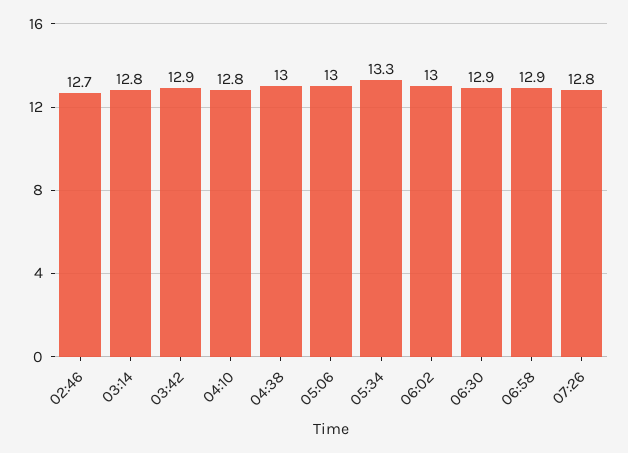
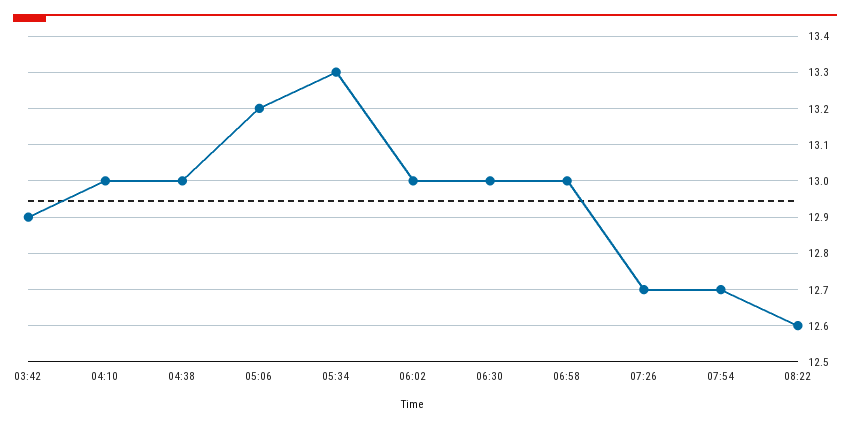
02:46: 12.7 -> none
03:14: 12.8 -> none
04:10: 12.8 -> 13
05:06: 13 -> 13.2
06:30: 12.9 -> 13
06:58: 12.9 -> 13
07:26: 12.8 -> 12.7
07:54: none -> 12.7
08:22: none -> 12.6

